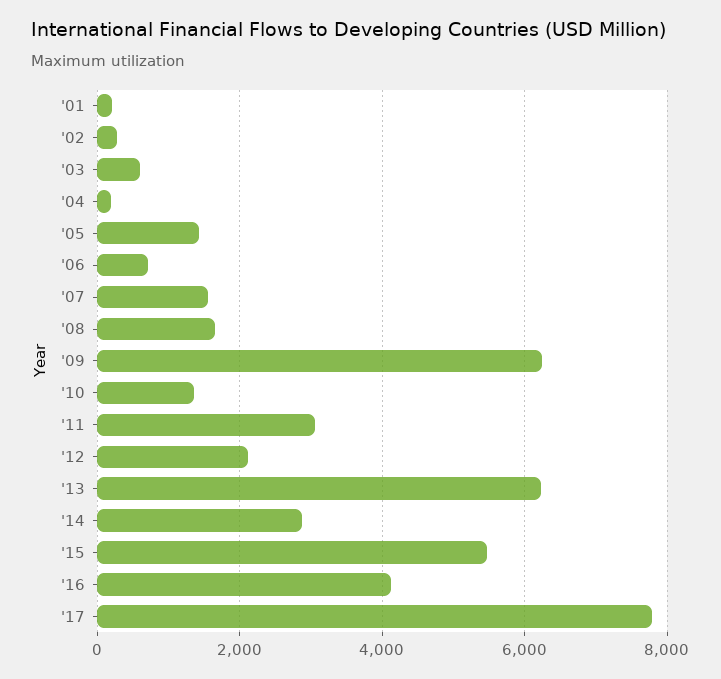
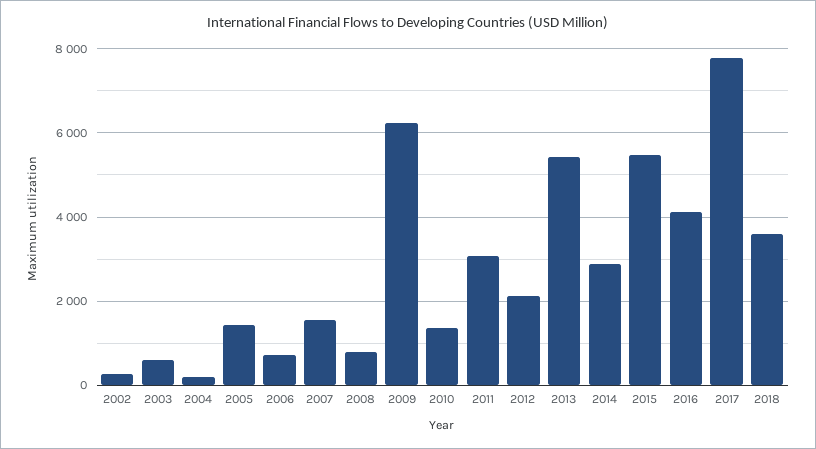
'01: 200 -> none
'08: 1600 -> 800
'13: 6200 -> 5400
2018: none -> 3600

